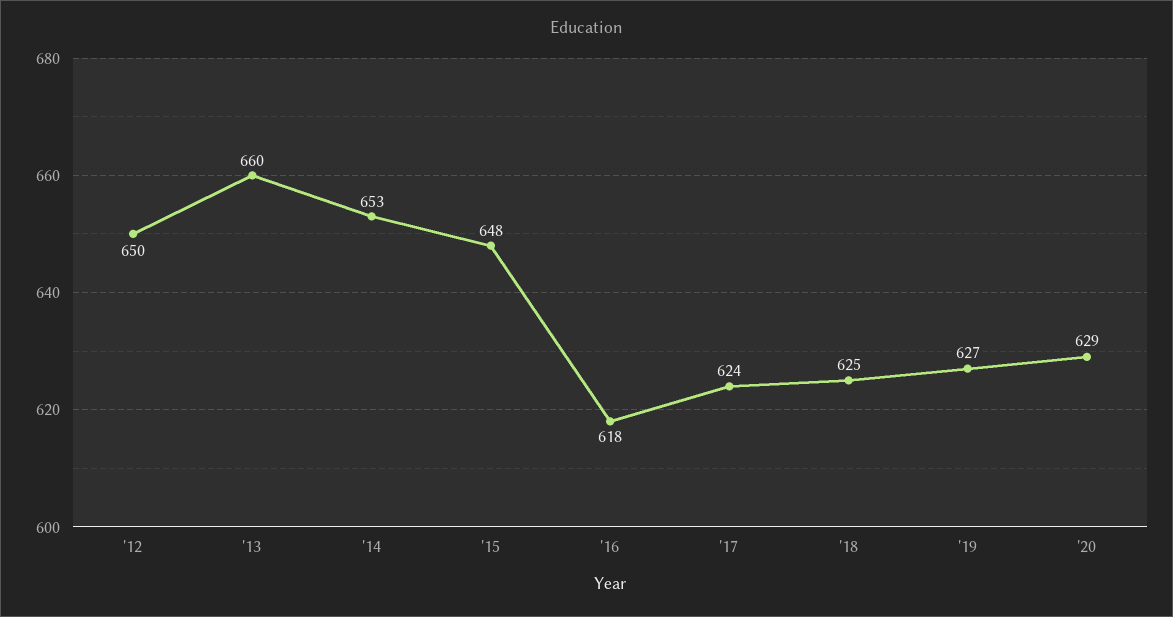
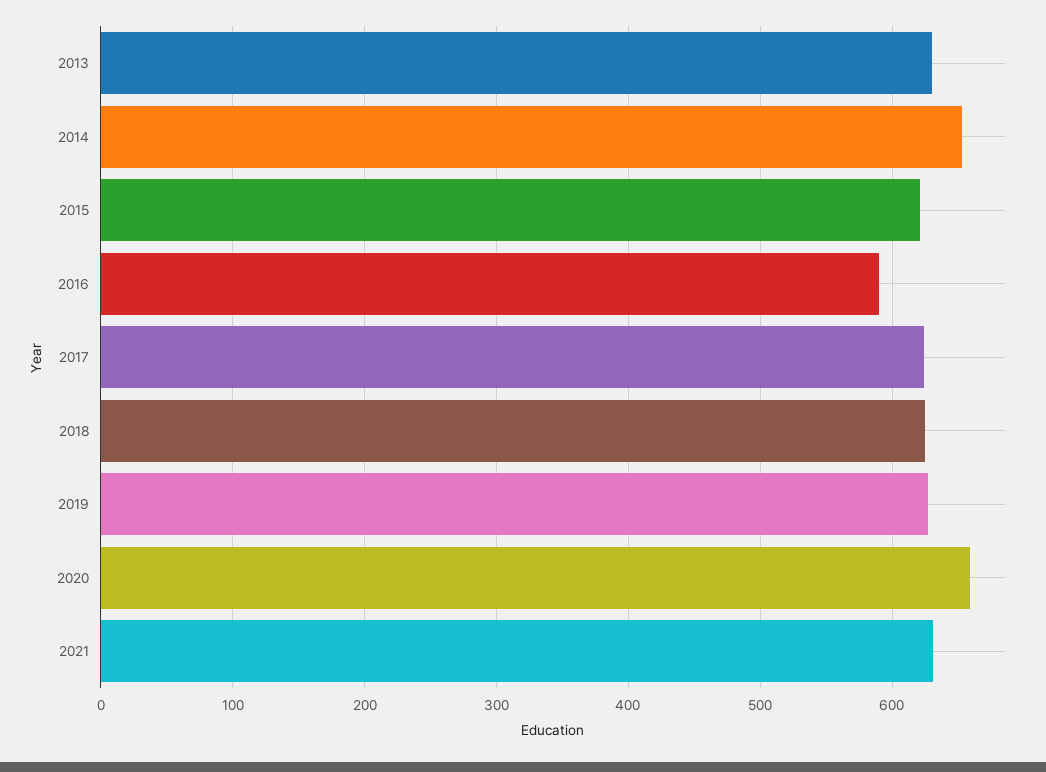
'12: 650 -> none
'13: 660 -> 630
'15: 648 -> 620
'16: 618 -> 590
'20: 629 -> 660
2021: none -> 630

